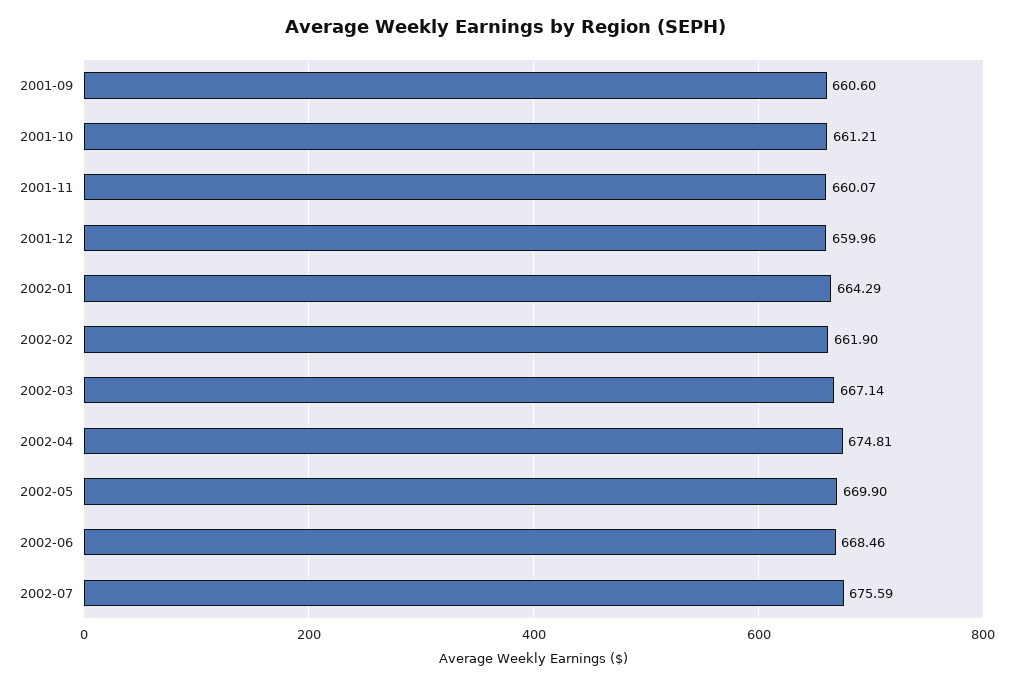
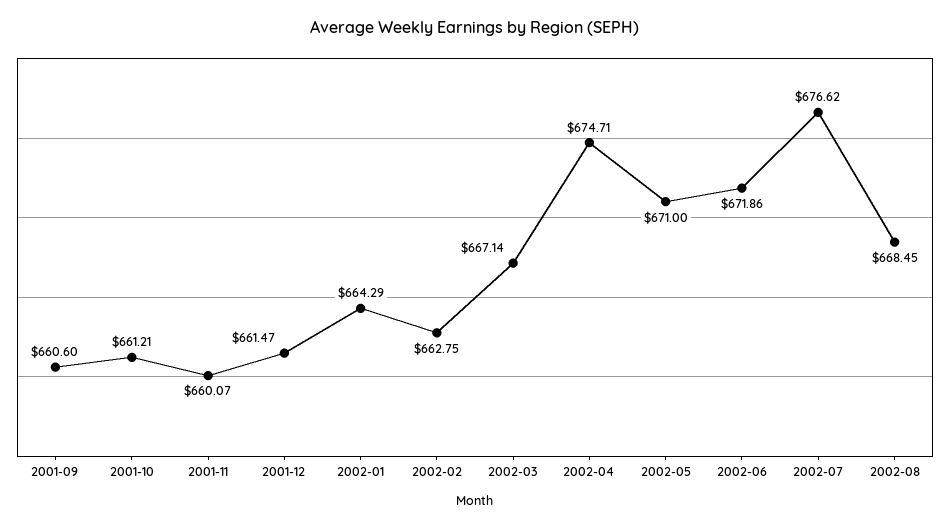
2001-12: 659.96 -> 661.47
2002-02: 661.9 -> 662.75
2002-04: 674.81 -> 674.71
2002-05: 669.9 -> 671
2002-06: 668.46 -> 671.86
2002-07: 675.59 -> 676.62
2002-08: none -> 668.45

